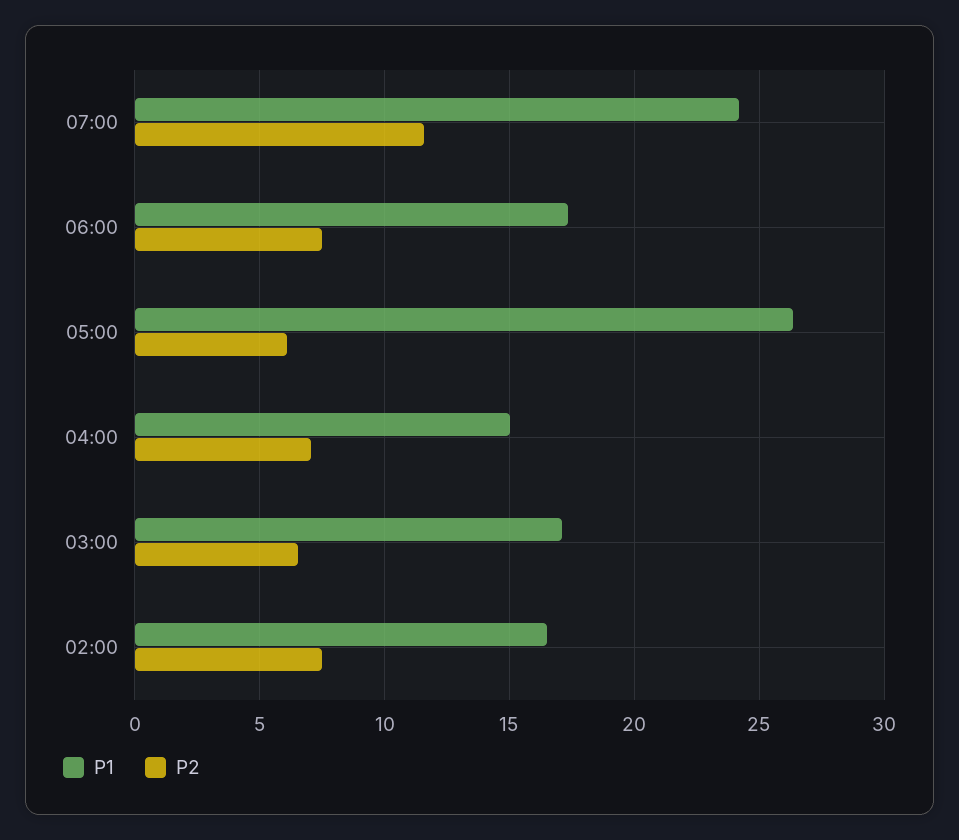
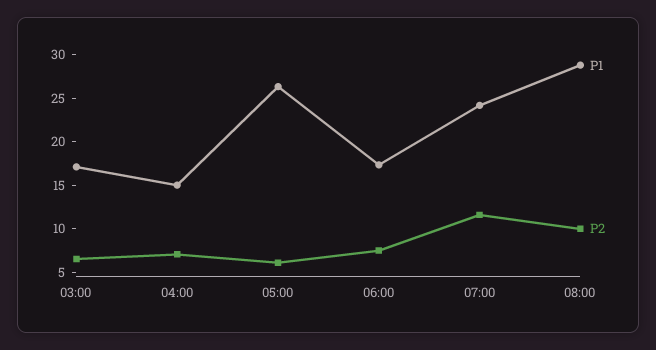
P1, 02:00: 16.5 -> none
P2, 02:00: 7.5 -> none
P1, 08:00: none -> 29
P2, 08:00: none -> 10

